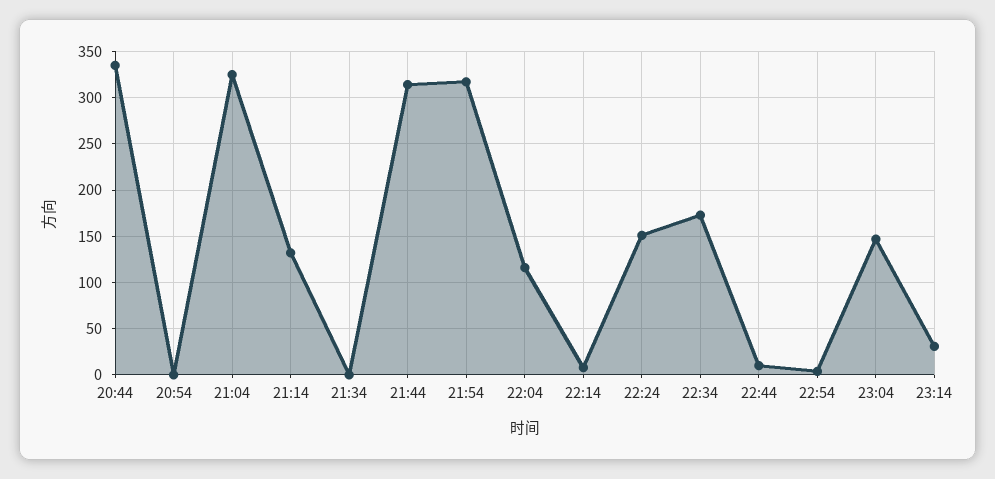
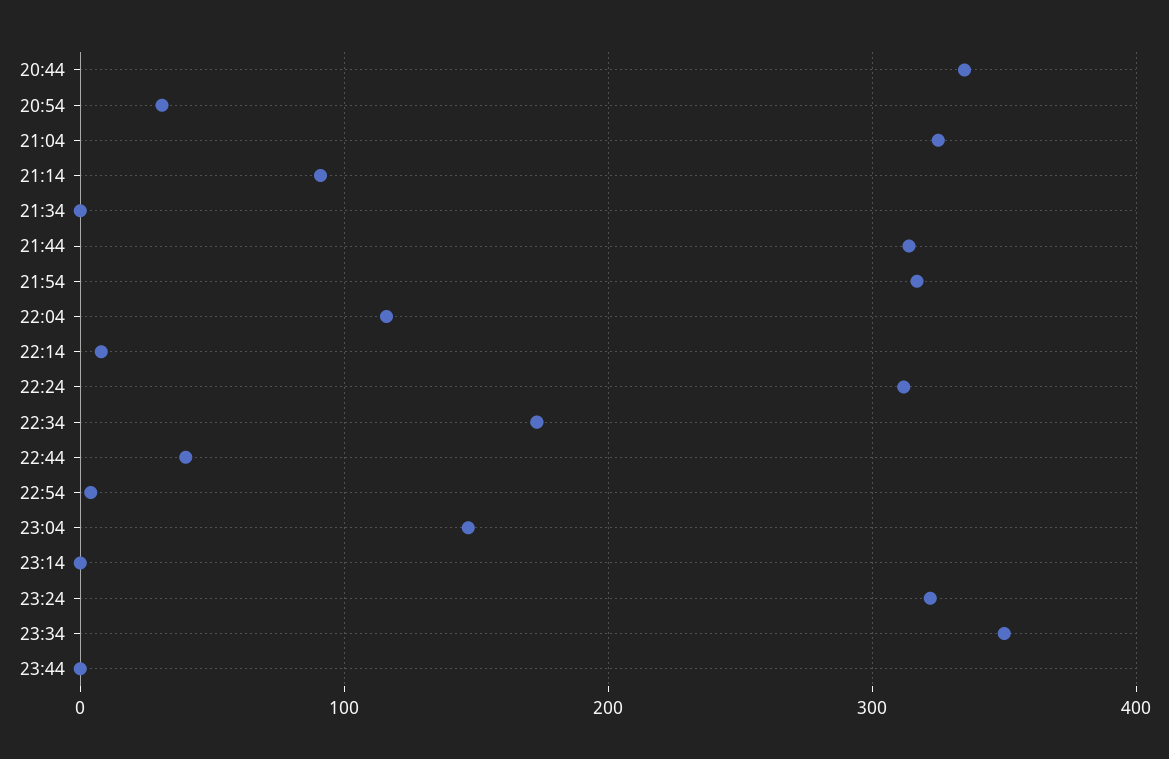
20:54: 0 -> 30
21:14: 130 -> 90
22:24: 150 -> 310
22:44: 10 -> 40
23:14: 30 -> 0
23:24: none -> 320
23:34: none -> 350
23:44: none -> 0

